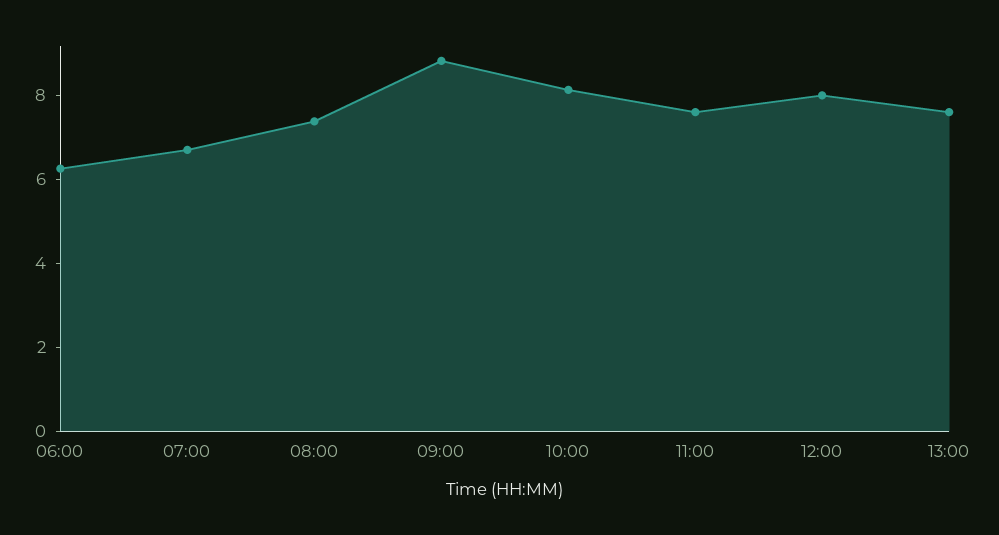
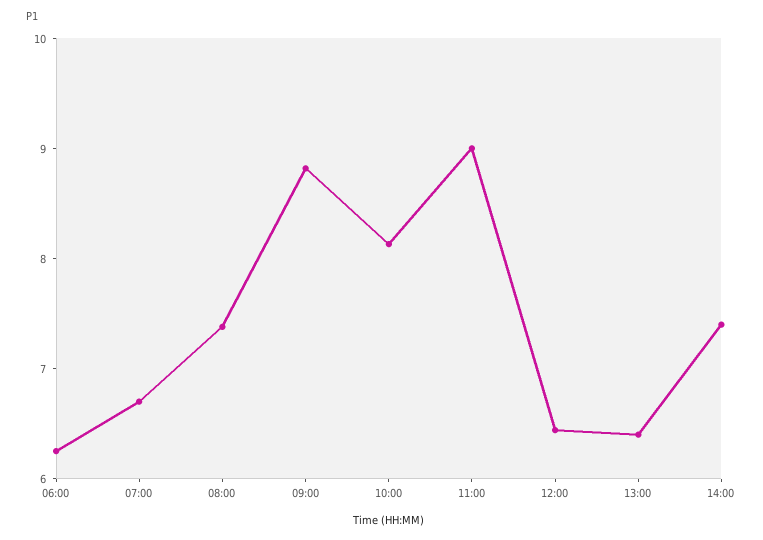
11:00: 7.5 -> 9
12:00: 8 -> 6.4
13:00: 7.5 -> 6.4
14:00: none -> 7.4

